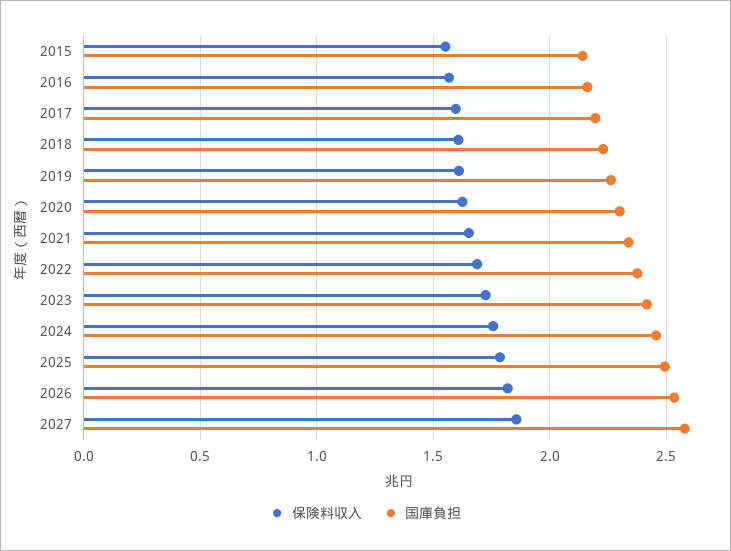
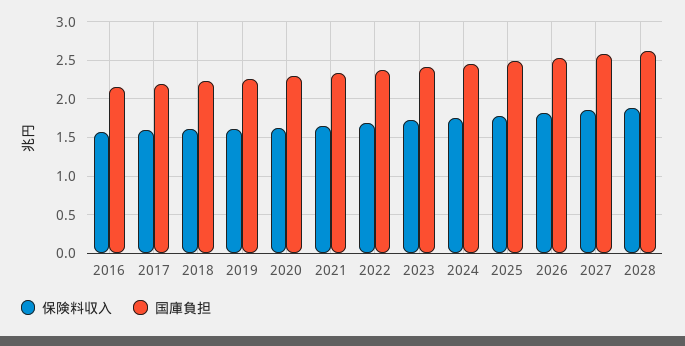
保険料収入, 2015: 1.55 -> none
国庫負担, 2015: 2.15 -> none
保険料収入, 2028: none -> 1.9
国庫負担, 2028: none -> 2.6

